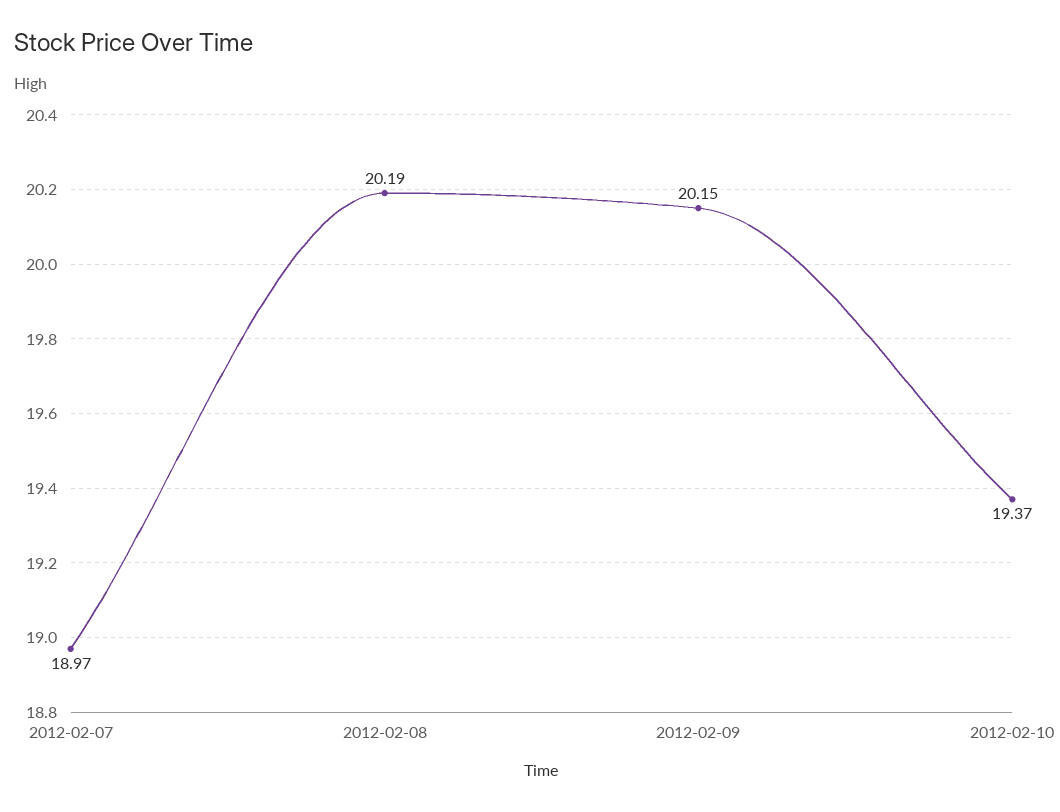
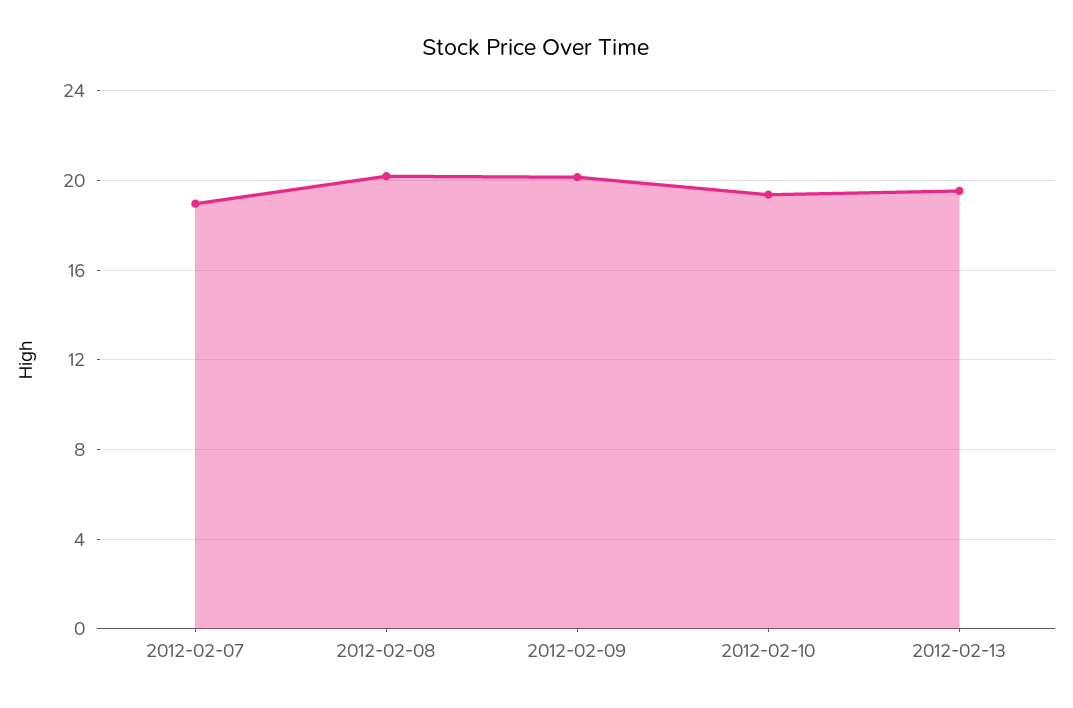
2012-02-13: none -> 19.5

